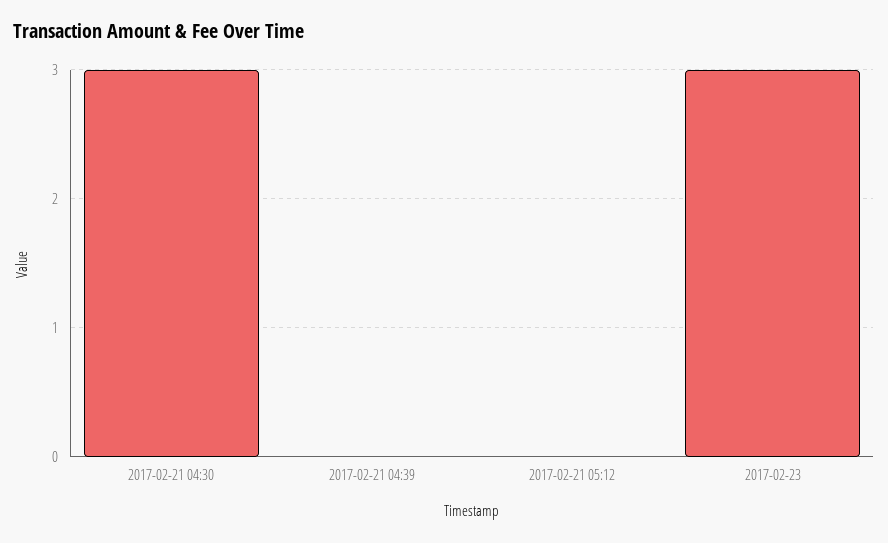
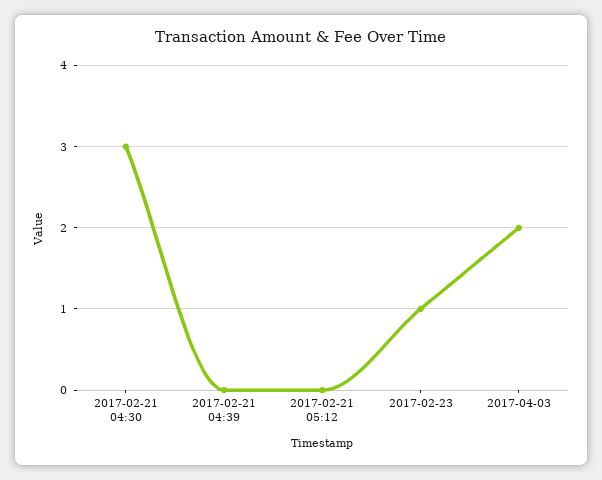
2017-02-23: 3 -> 1
2017-04-03: none -> 2

